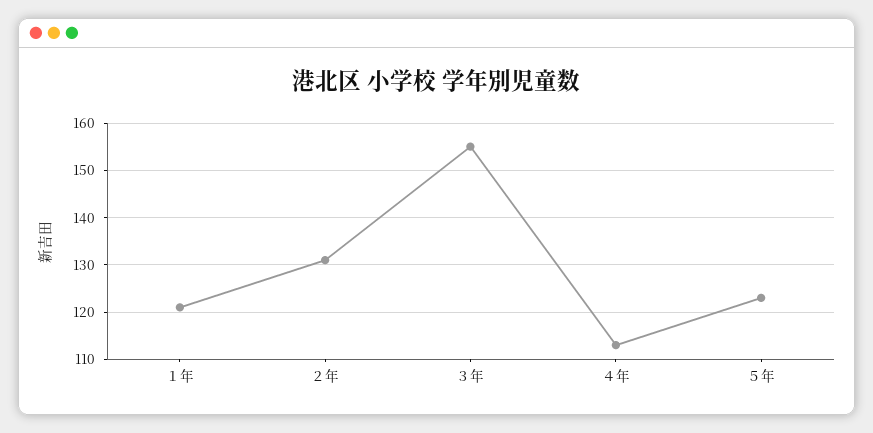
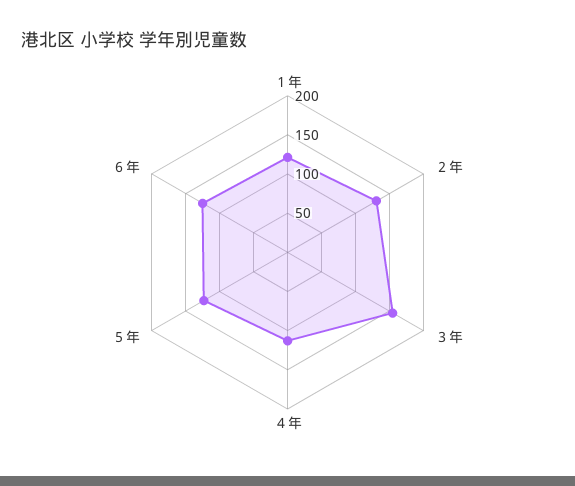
６年: none -> 125

